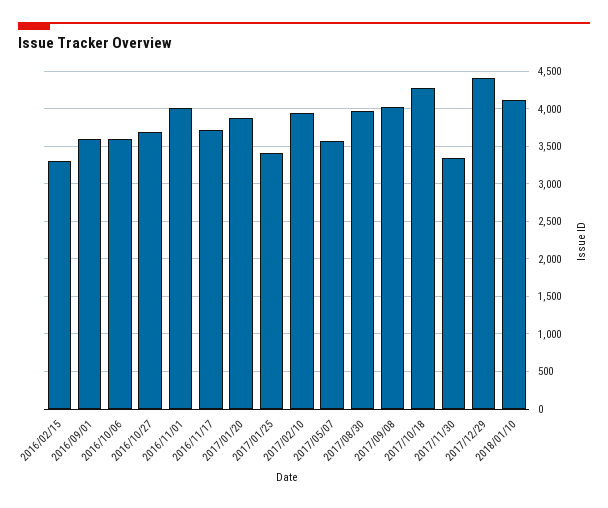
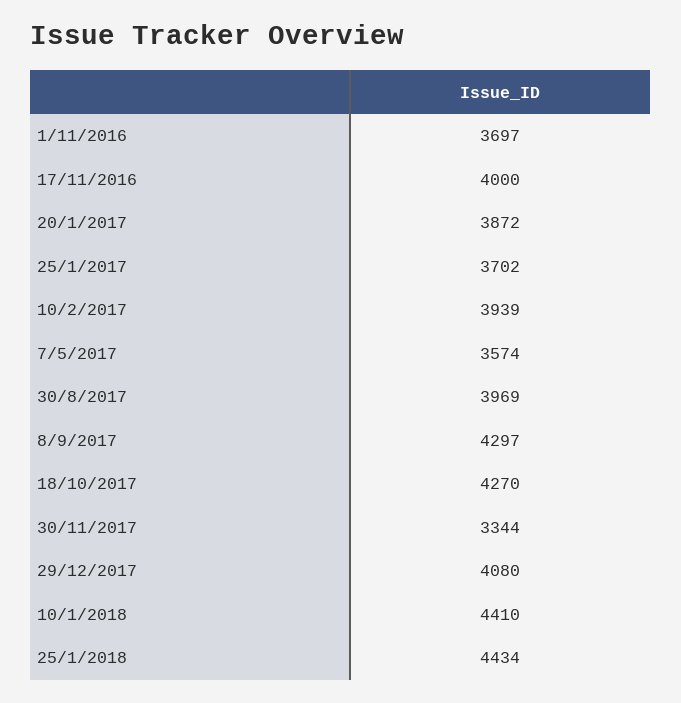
2016/02/15: 3300 -> none
2016/09/01: 3600 -> none
2016/10/06: 3600 -> none
2016/10/27: 3700 -> none
2016/11/01: 4000 -> 3697
2016/11/17: 3700 -> 4000
2017/01/25: 3400 -> 3702
2017/09/08: 4000 -> 4297
2017/12/29: 4400 -> 4080
2018/01/10: 4100 -> 4410
25/1/2018: none -> 4434

